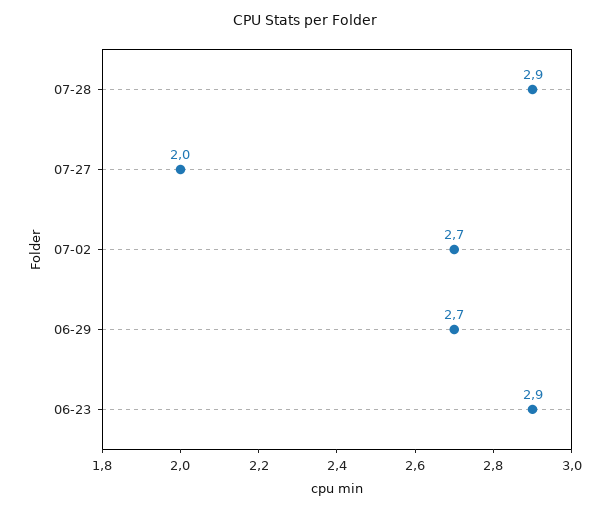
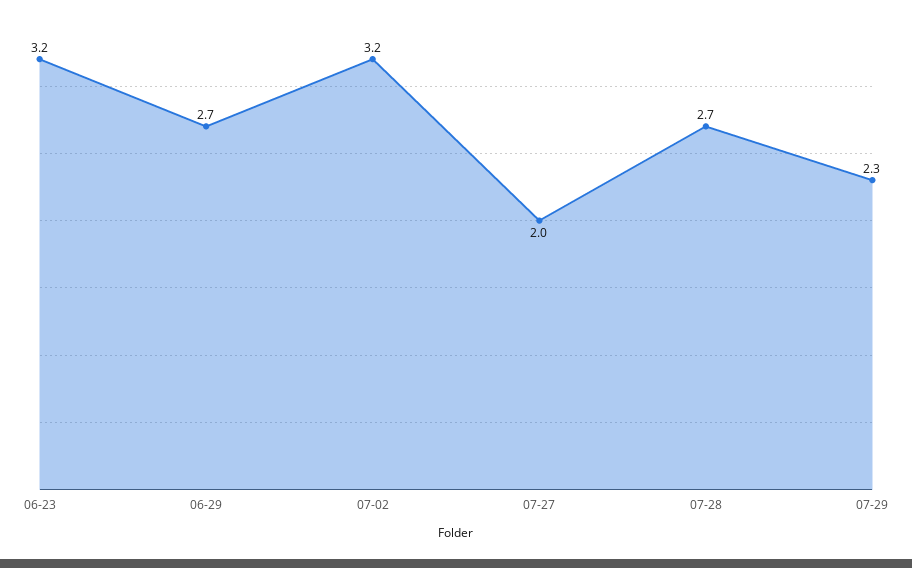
07-28: 2.9 -> 2.7
07-02: 2.7 -> 3.2
06-23: 2.9 -> 3.2
07-29: none -> 2.3

